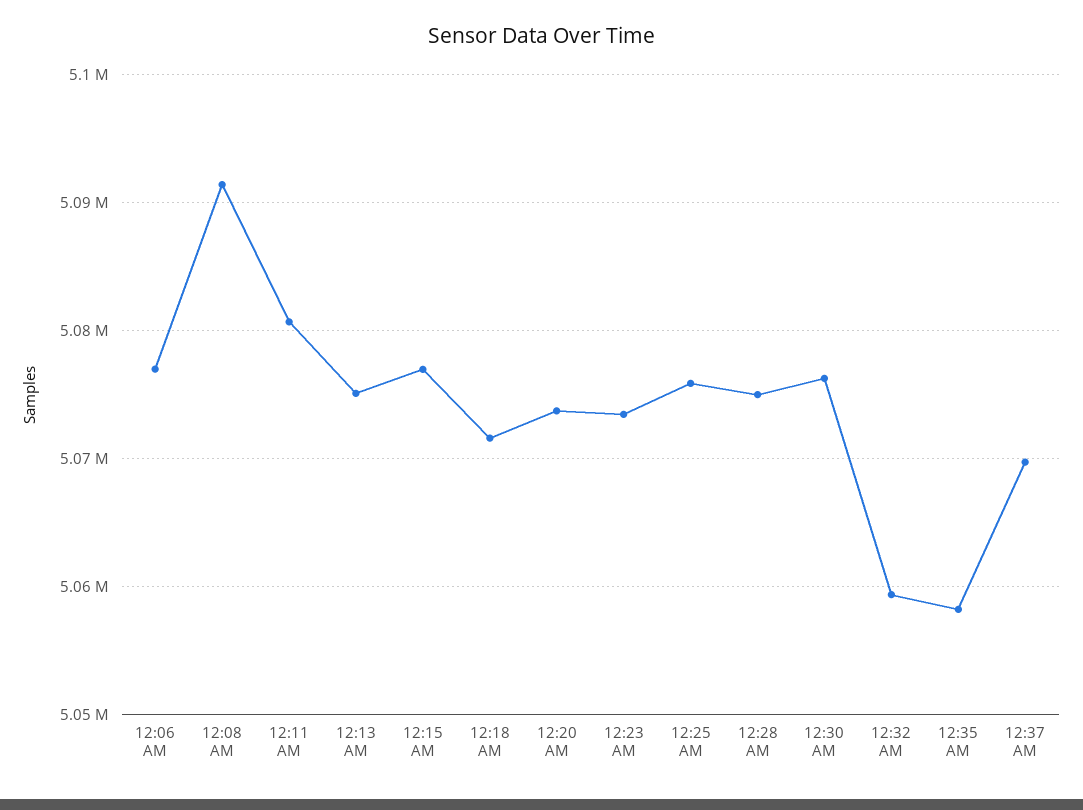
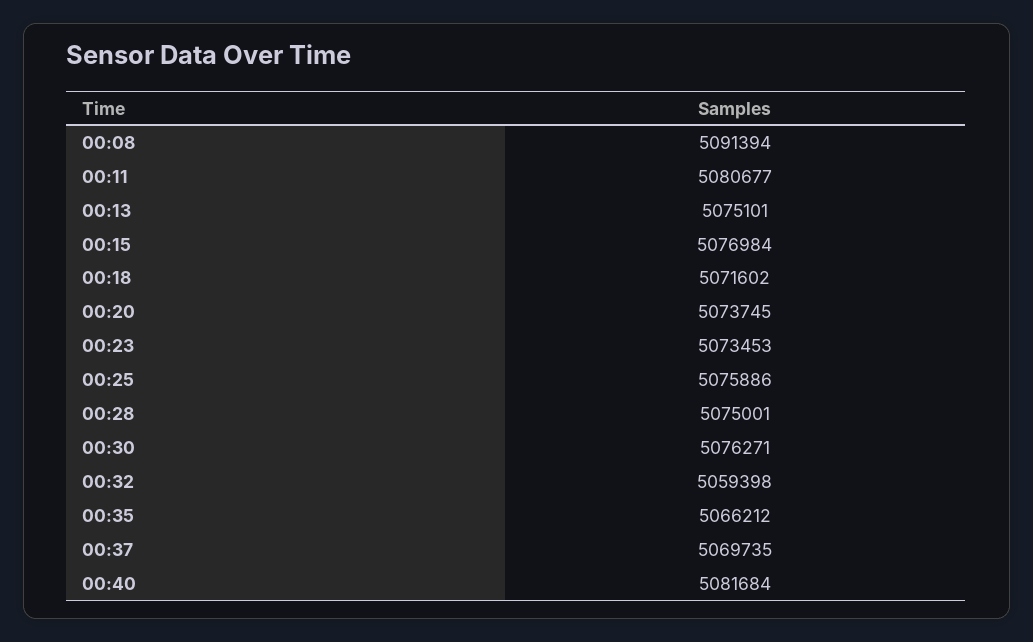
12:06 AM: 5077000 -> none
12:35 AM: 5058000 -> 5066212
00:40: none -> 5081684

